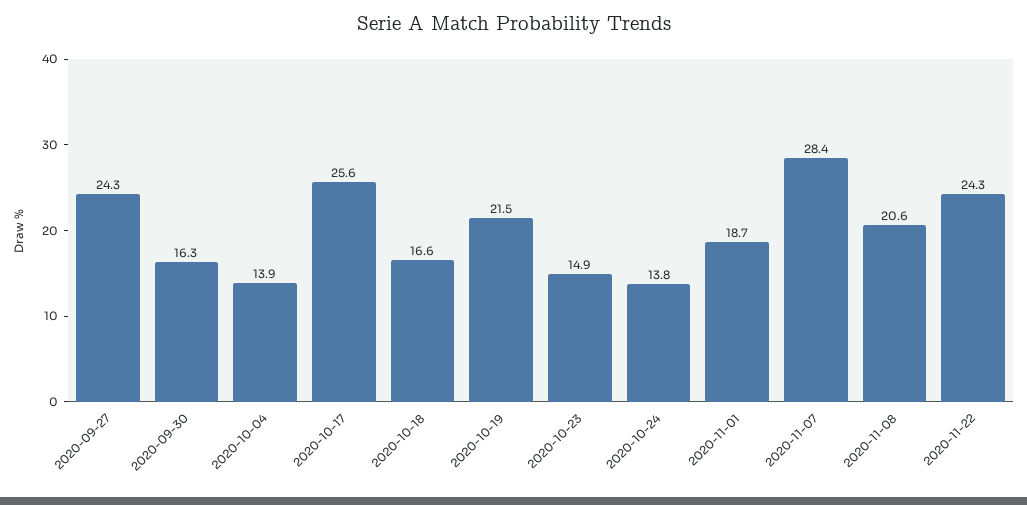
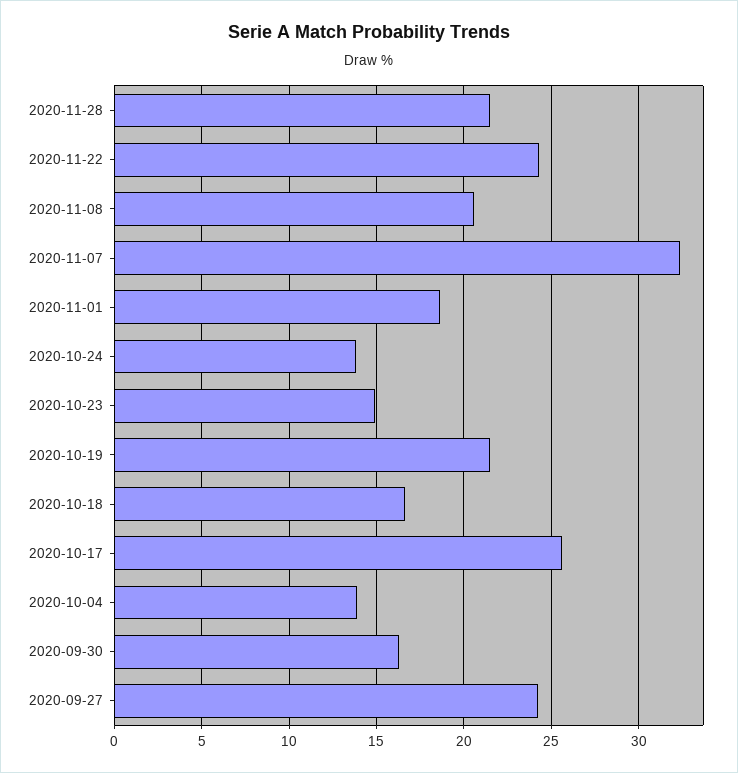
2020-11-07: 28.4 -> 32.5
2020-11-28: none -> 21.5

